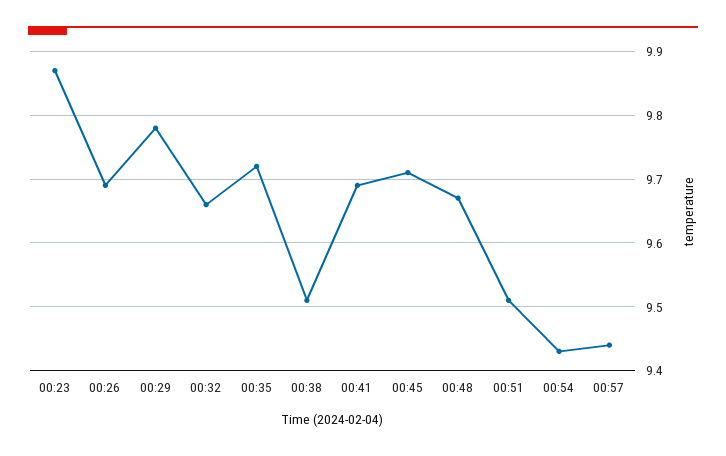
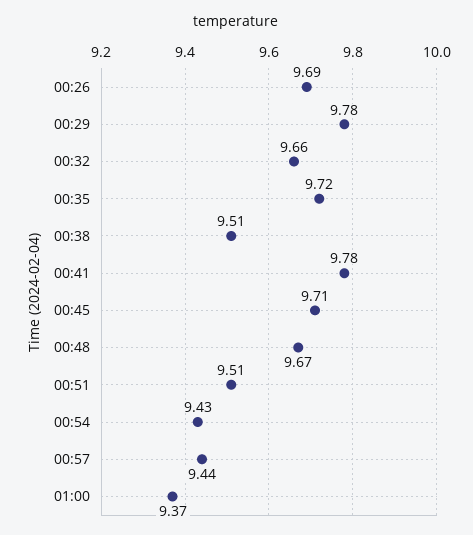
00:23: 9.87 -> none
00:41: 9.69 -> 9.78
01:00: none -> 9.37

